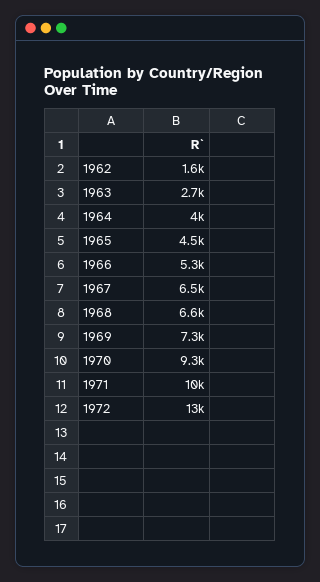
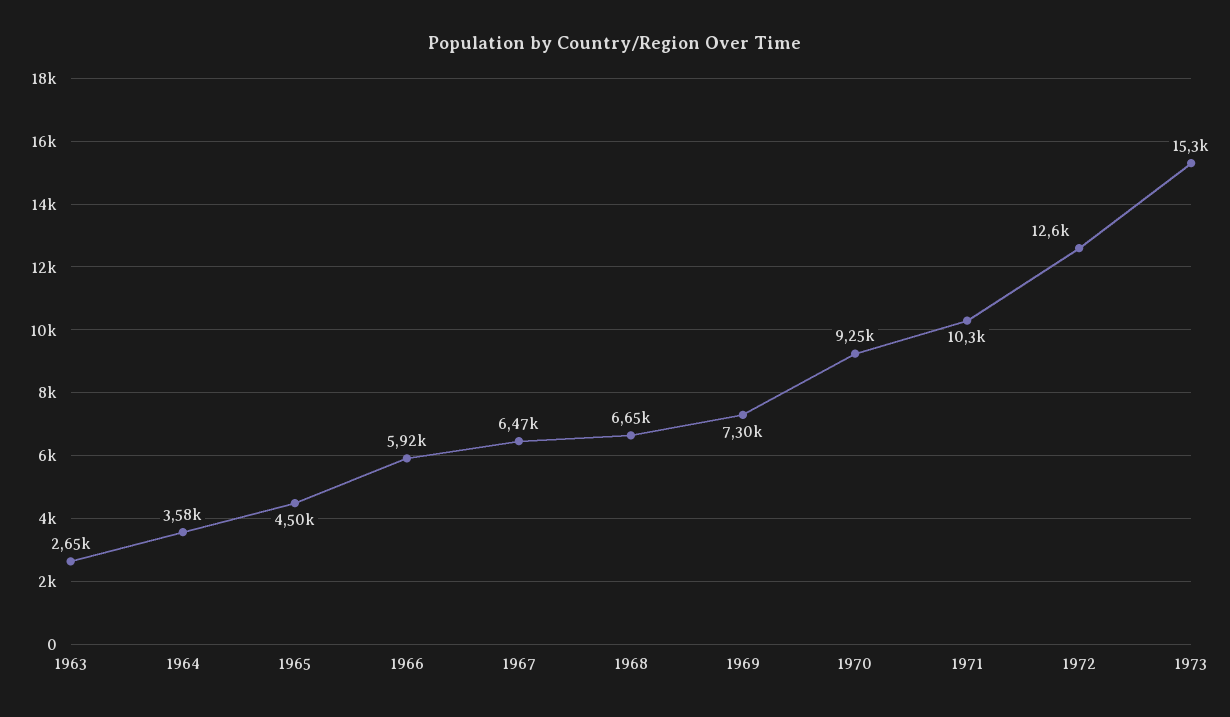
1962: 1600 -> none
1964: 4000 -> 3580
1966: 5300 -> 5920
1973: none -> 15300

